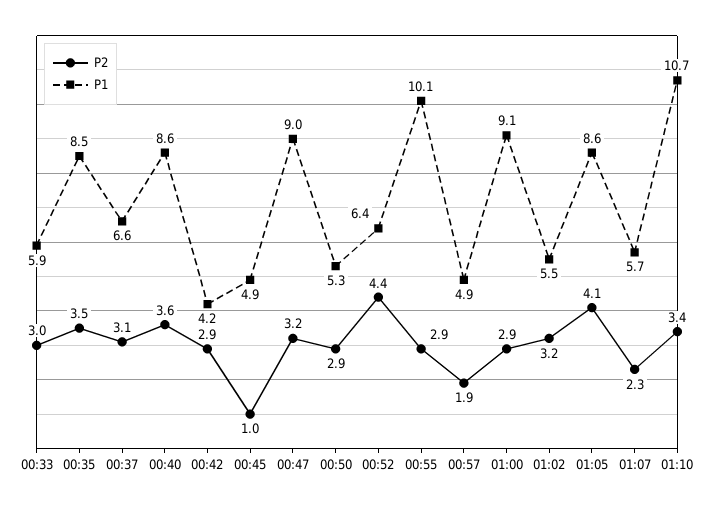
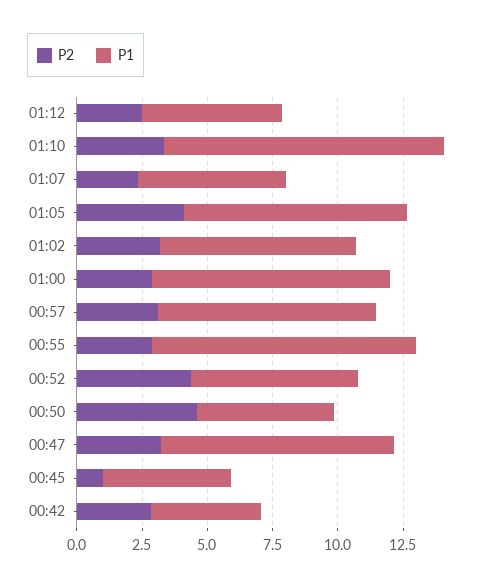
P2, 00:33: 3 -> none
P1, 00:33: 5.9 -> none
P2, 00:35: 3.5 -> none
P1, 00:35: 8.5 -> none
P2, 00:37: 3.1 -> none
P1, 00:37: 6.6 -> none
P2, 00:40: 3.6 -> none
P1, 00:40: 8.6 -> none
P2, 00:50: 2.9 -> 4.5
P2, 00:57: 1.9 -> 3
P1, 00:57: 4.9 -> 8.5
P1, 01:02: 5.5 -> 7.5
P2, 01:12: none -> 2.5
P1, 01:12: none -> 5.5

